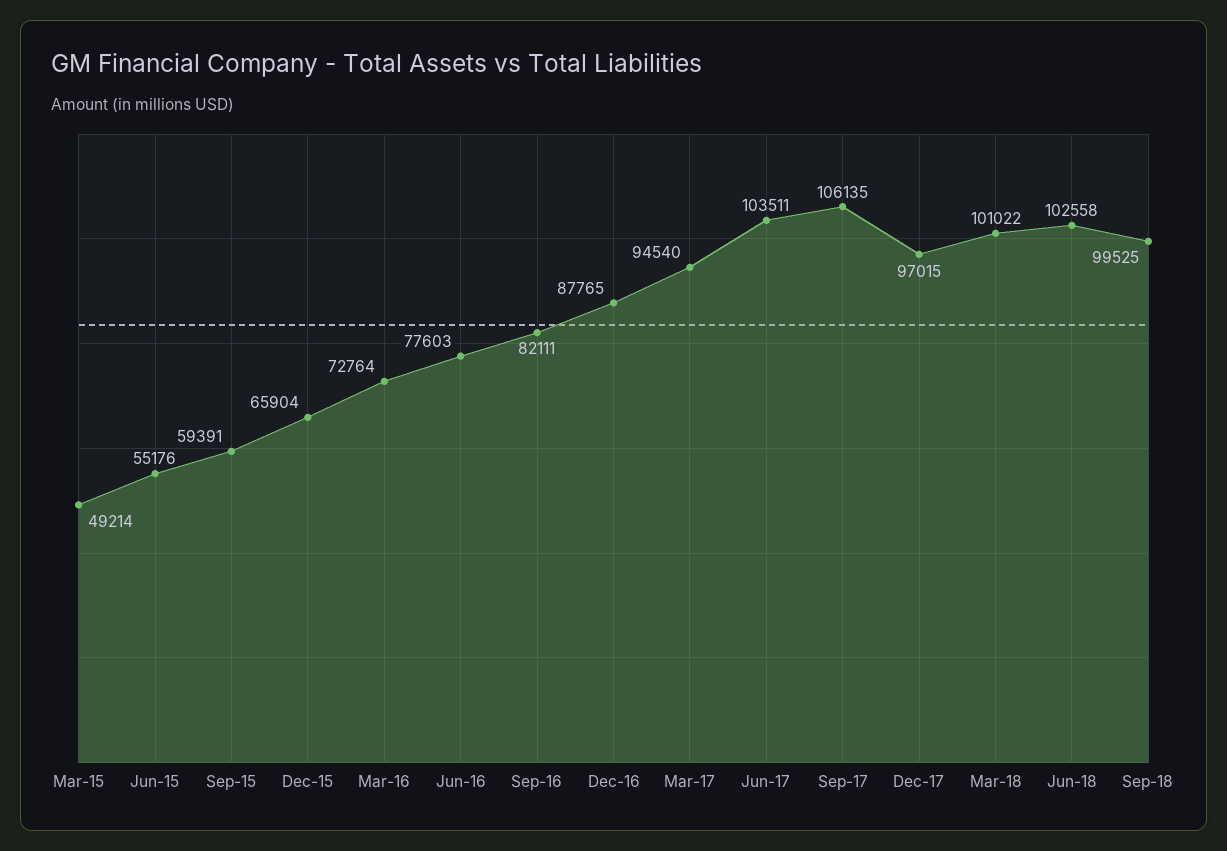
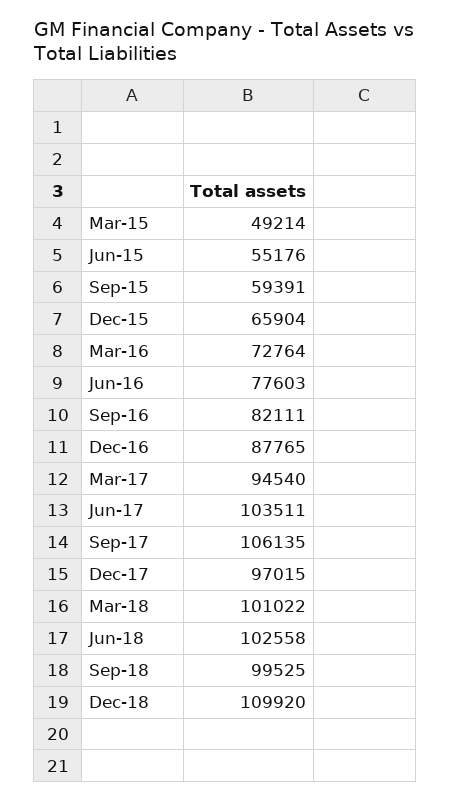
Dec-18: none -> 109920

